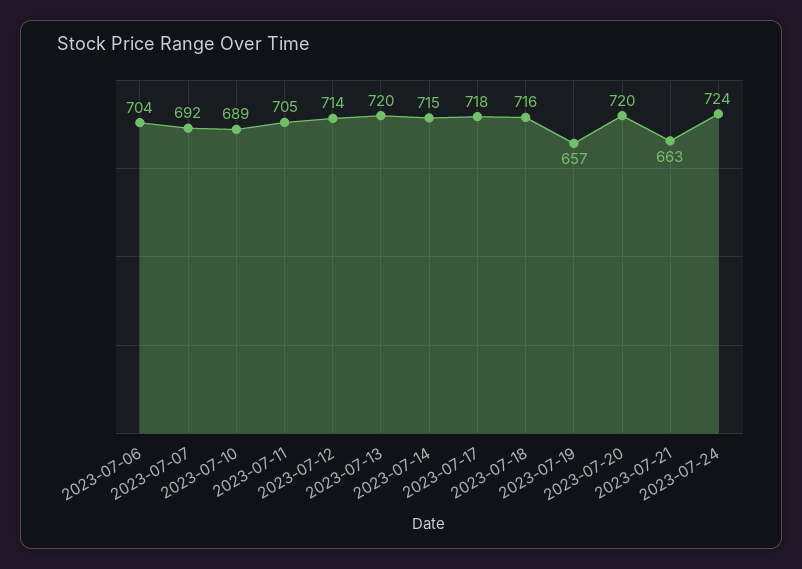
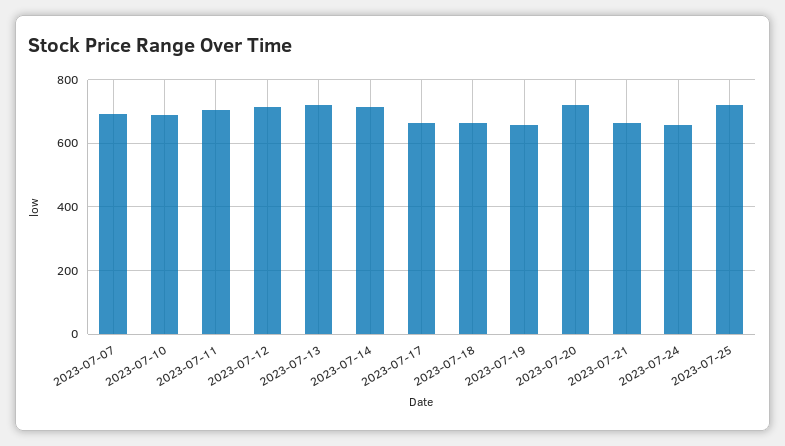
2023-07-06: 704 -> none
2023-07-17: 718 -> 660
2023-07-18: 716 -> 660
2023-07-24: 724 -> 660
2023-07-25: none -> 720

